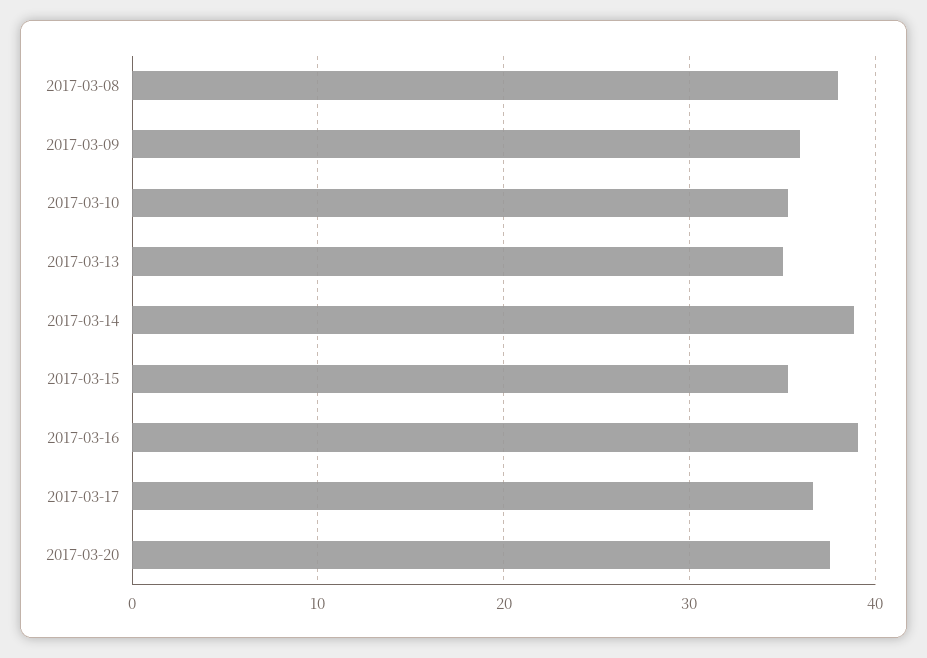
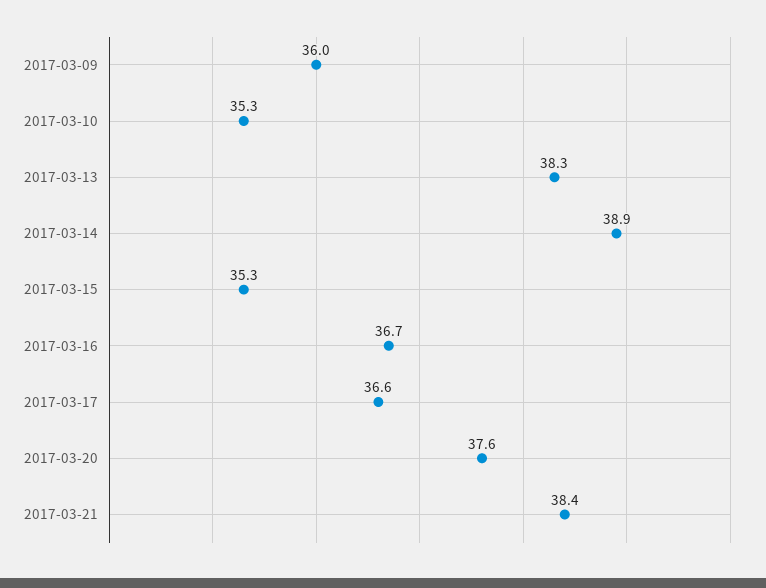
2017-03-08: 38 -> none
2017-03-13: 35 -> 38.3
2017-03-16: 39 -> 36.7
2017-03-21: none -> 38.4

